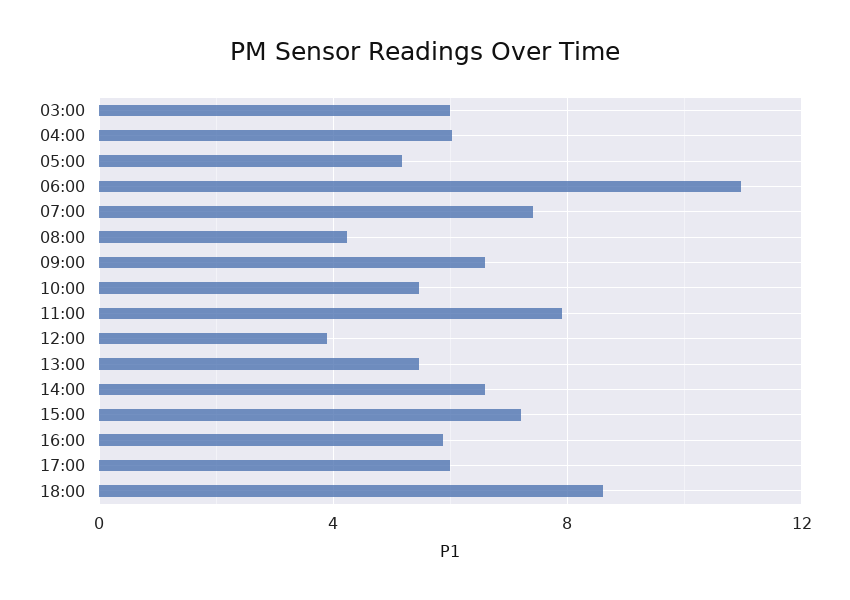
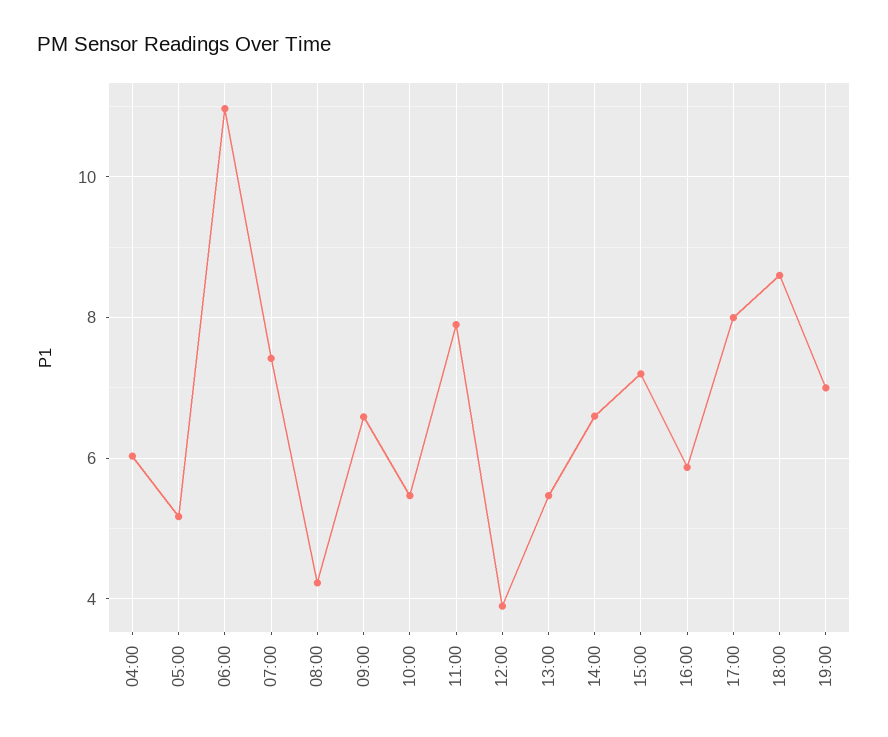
03:00: 6 -> none
17:00: 6 -> 8
19:00: none -> 7

